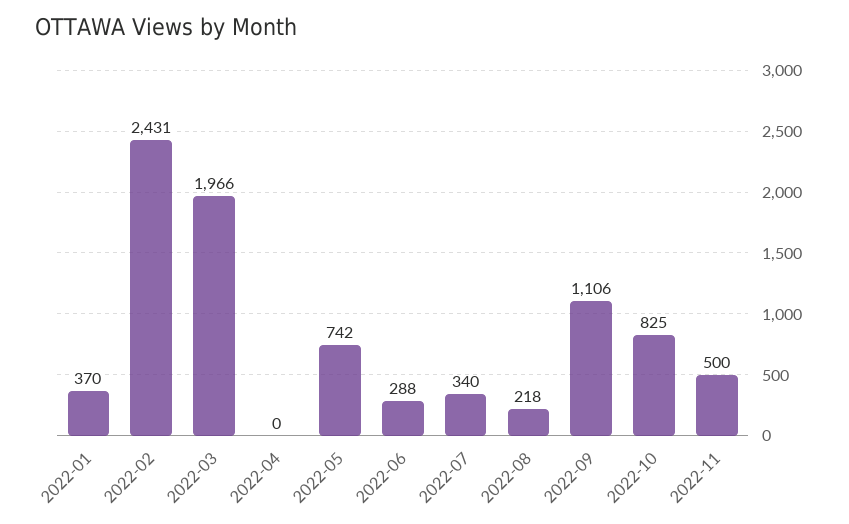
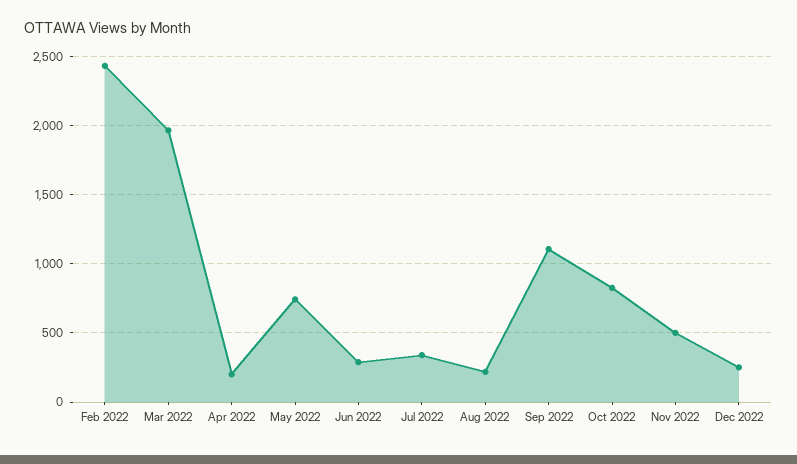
2022-01: 370 -> none
2022-04: 0 -> 200
Dec 2022: none -> 250

